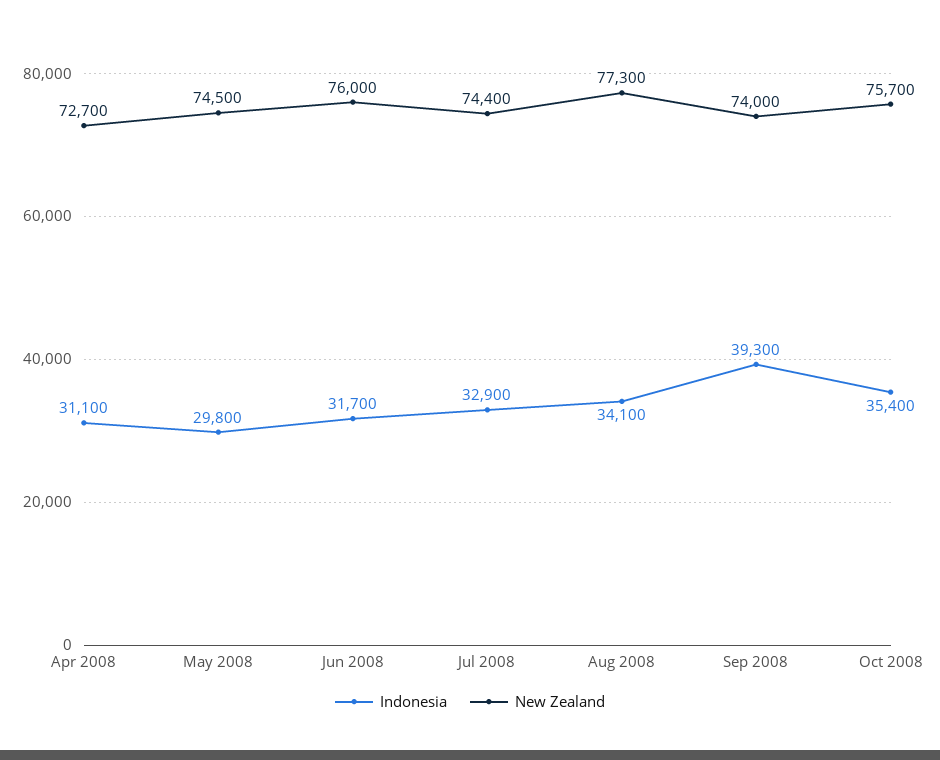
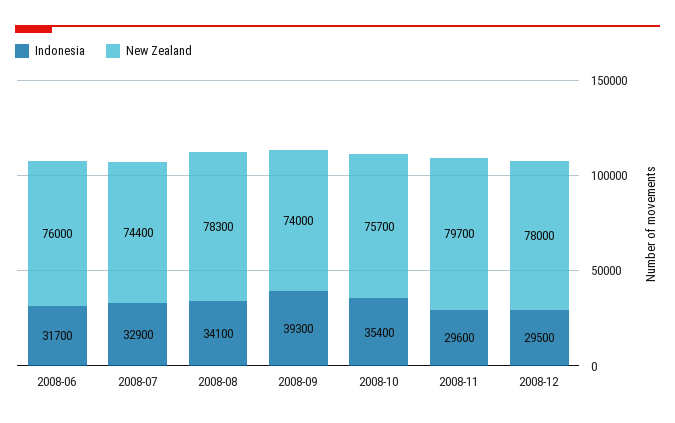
Indonesia, Apr 2008: 31100 -> none
New Zealand, Apr 2008: 72700 -> none
Indonesia, May 2008: 29800 -> none
New Zealand, May 2008: 74500 -> none
New Zealand, Aug 2008: 77300 -> 78300
Indonesia, 2008-11: none -> 29600
New Zealand, 2008-11: none -> 79700
Indonesia, 2008-12: none -> 29500
New Zealand, 2008-12: none -> 78000

